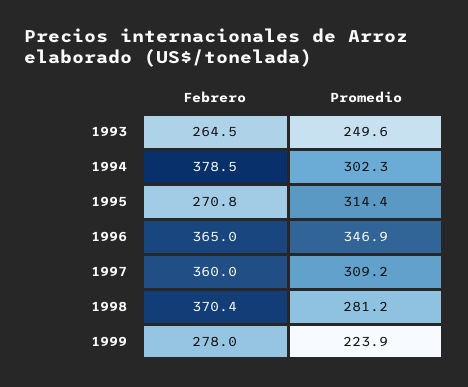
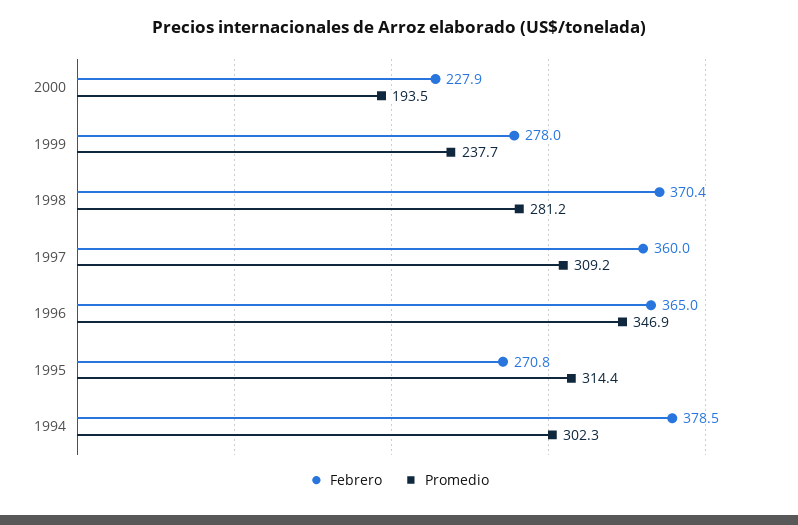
Febrero, 1993: 264.5 -> none
Promedio, 1993: 249.6 -> none
Promedio, 1999: 223.9 -> 237.7
Febrero, 2000: none -> 227.9
Promedio, 2000: none -> 193.5

